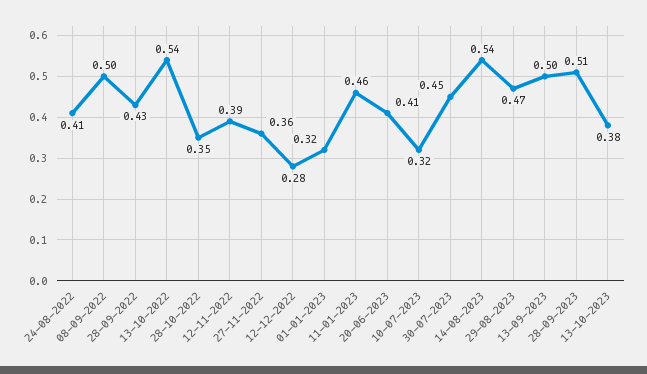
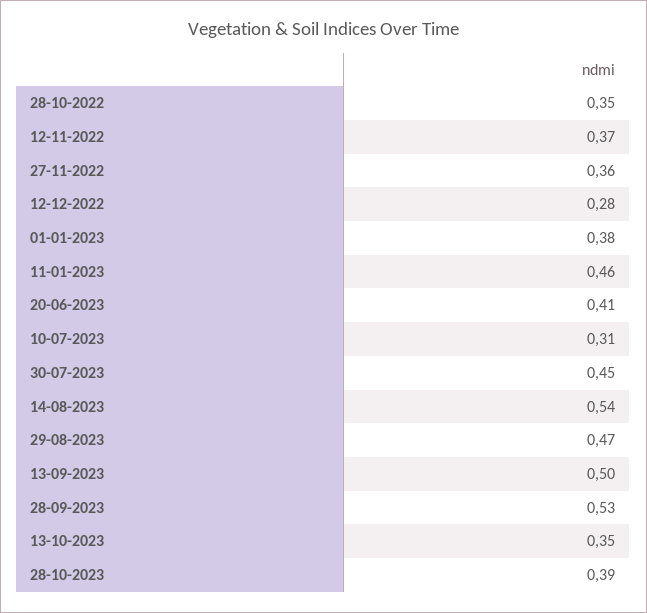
24-08-2022: 0.41 -> none
08-09-2022: 0.5 -> none
28-09-2022: 0.43 -> none
13-10-2022: 0.54 -> none
12-11-2022: 0.39 -> 0.37
01-01-2023: 0.32 -> 0.38
10-07-2023: 0.32 -> 0.31
28-09-2023: 0.51 -> 0.53
13-10-2023: 0.38 -> 0.35
28-10-2023: none -> 0.39

